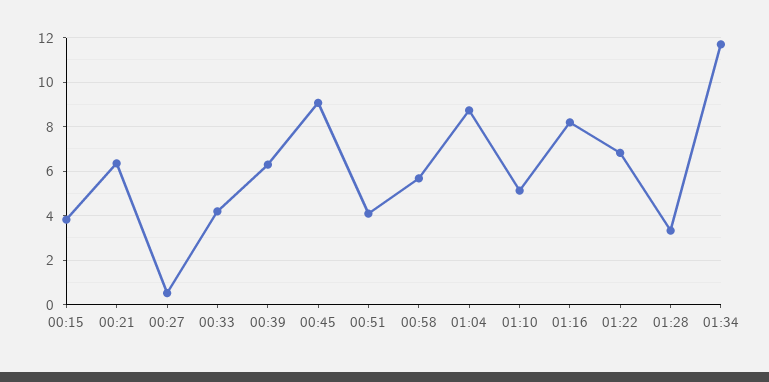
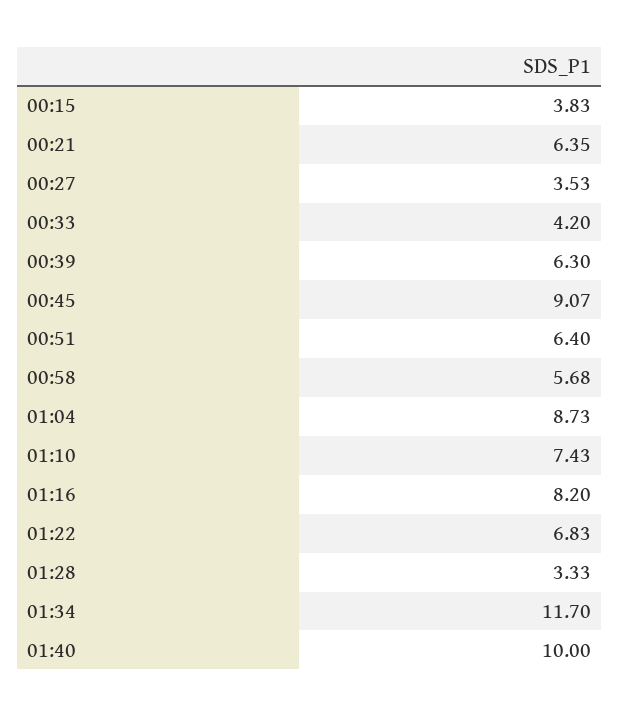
00:27: 0.5 -> 3.53
00:51: 4 -> 6.4
01:10: 5 -> 7.43
01:40: none -> 10

